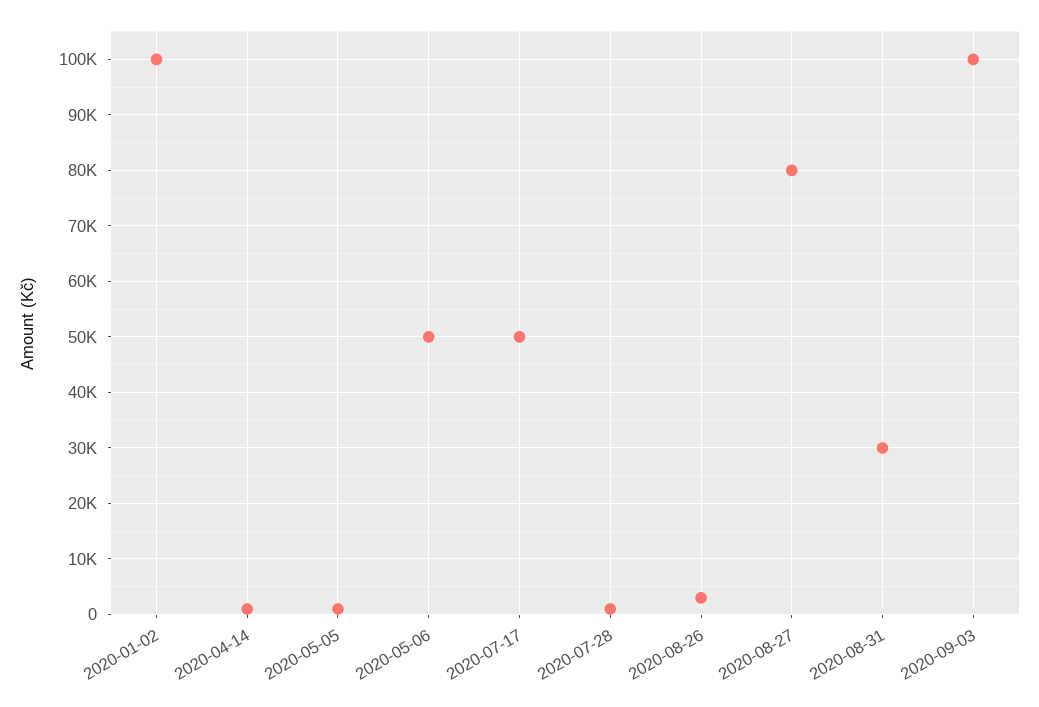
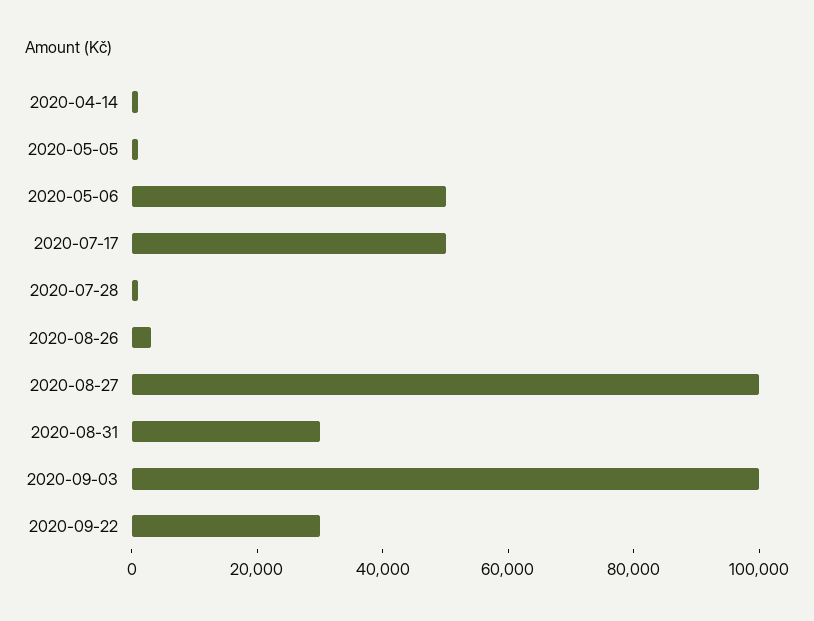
2020-01-02: 100000 -> none
2020-08-27: 80000 -> 100000
2020-09-22: none -> 30000

